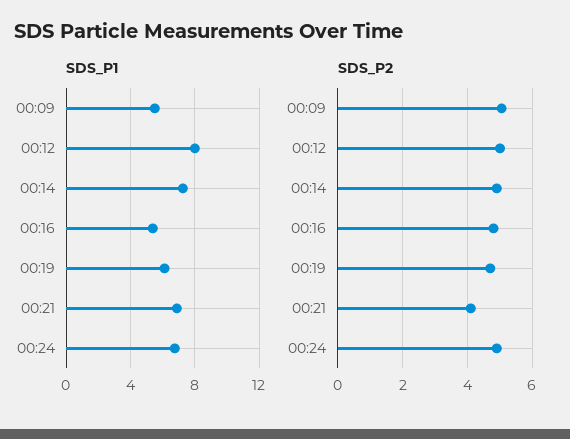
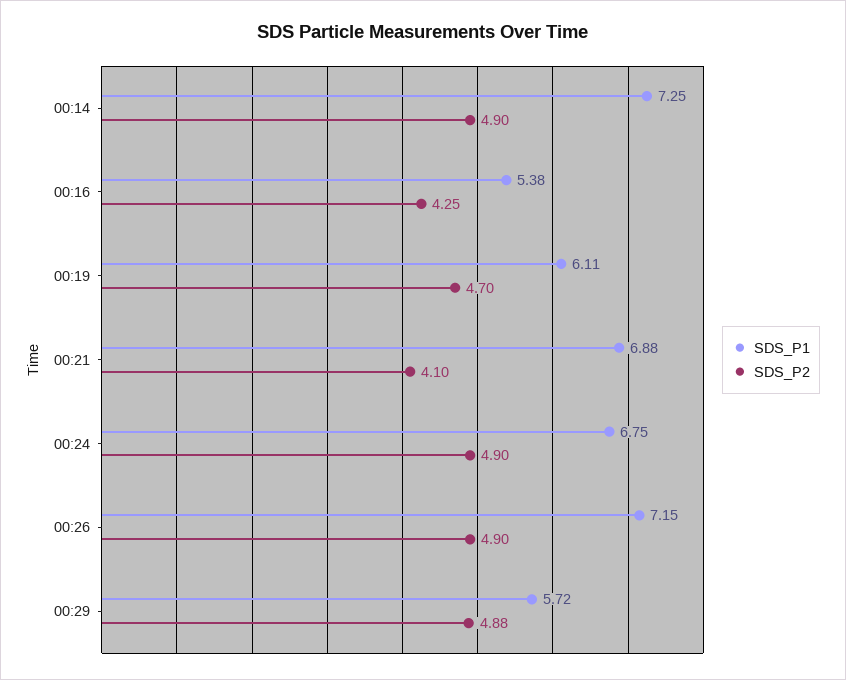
SDS_P1, 00:09: 5.5 -> none
SDS_P1, 00:12: 8 -> none
SDS_P2, 00:09: 5 -> none
SDS_P2, 00:12: 5 -> none
SDS_P2, 00:16: 4.8 -> 4.25
SDS_P1, 00:26: none -> 7.15
SDS_P2, 00:26: none -> 4.9
SDS_P1, 00:29: none -> 5.72
SDS_P2, 00:29: none -> 4.88

